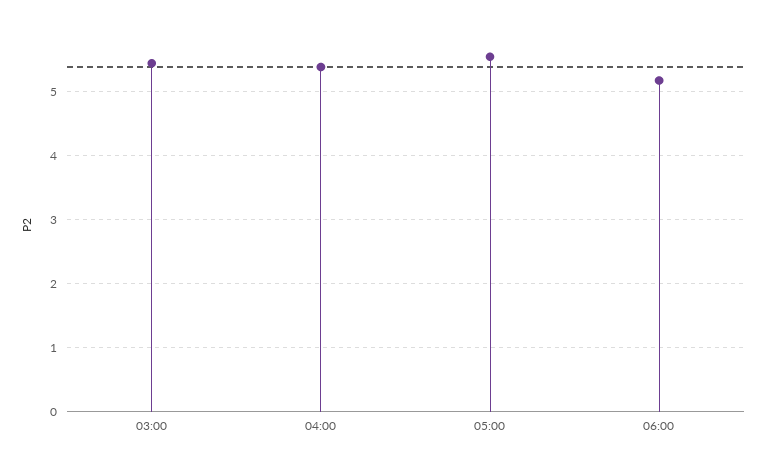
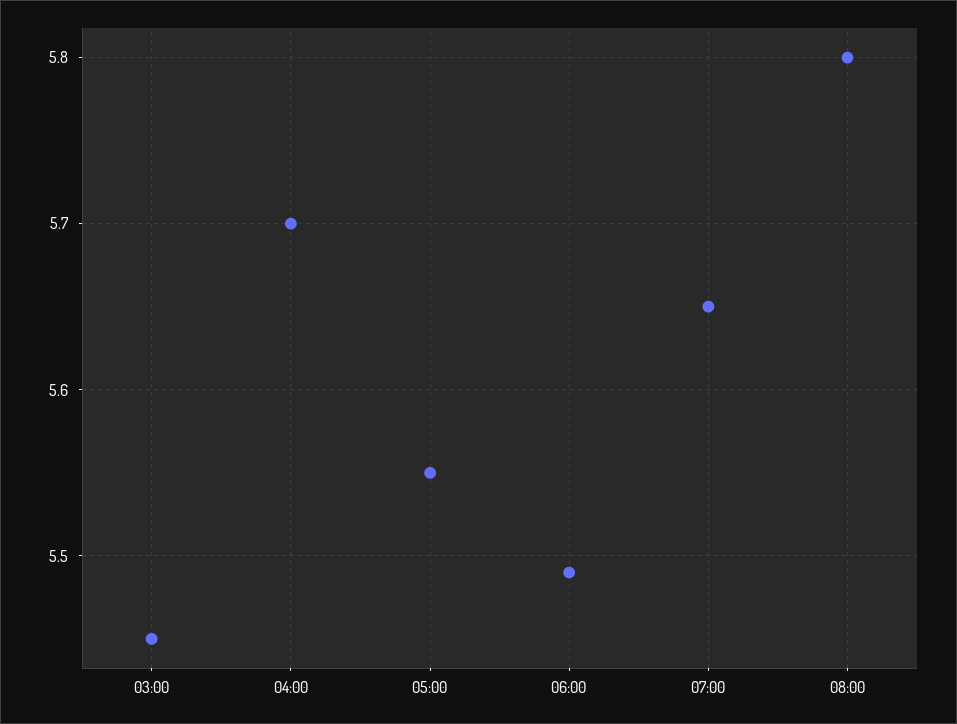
04:00: 5.4 -> 5.7
06:00: 5.2 -> 5.49
07:00: none -> 5.65
08:00: none -> 5.8

